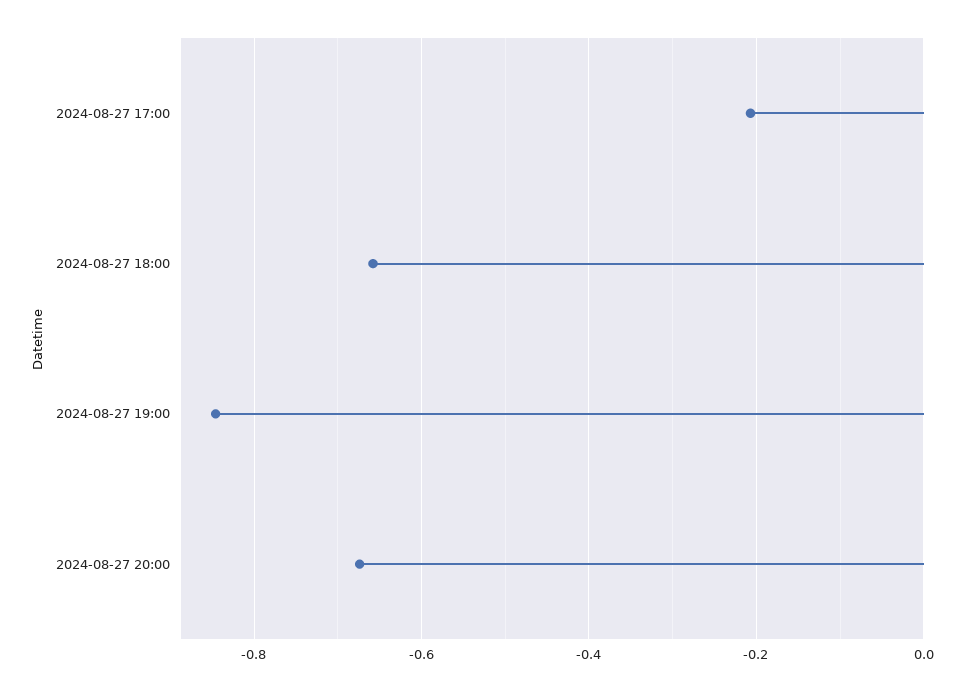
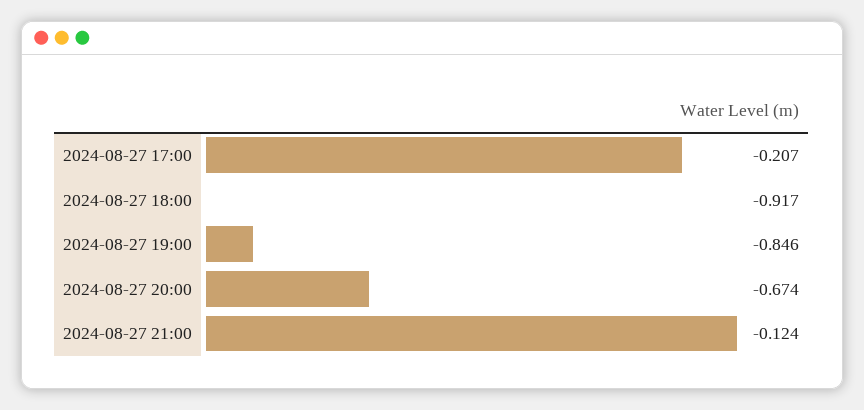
2024-08-27 18:00: -0.66 -> -0.917
2024-08-27 21:00: none -> -0.124

